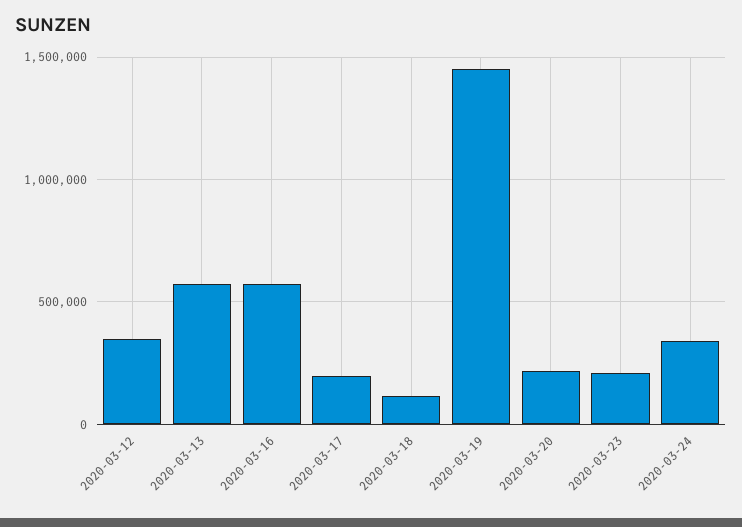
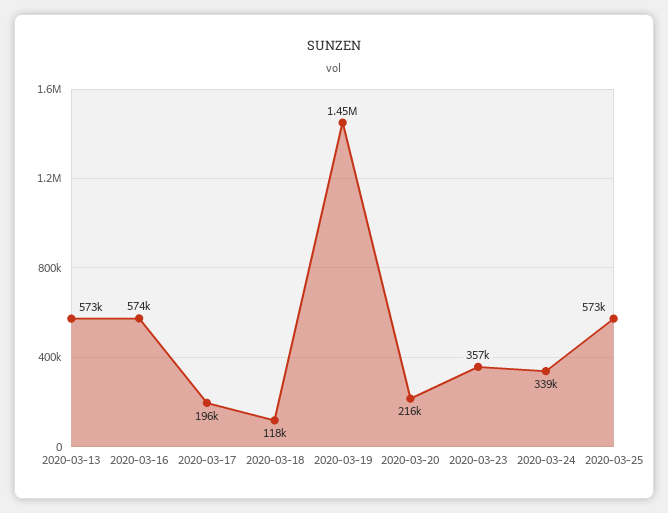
2020-03-12: 350000 -> none
2020-03-23: 200000 -> 357000
2020-03-25: none -> 573000

